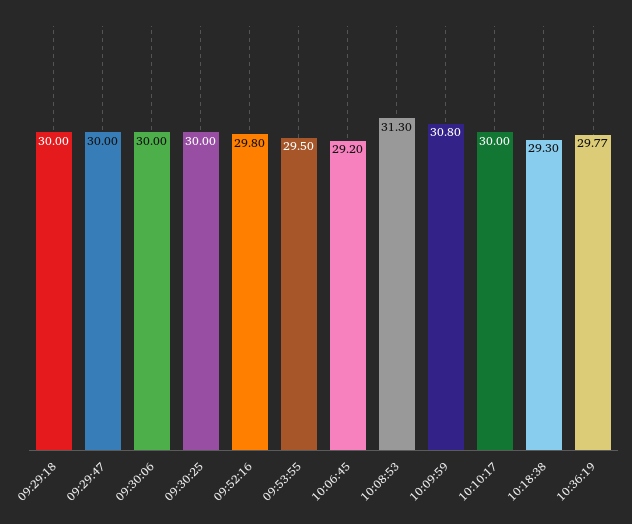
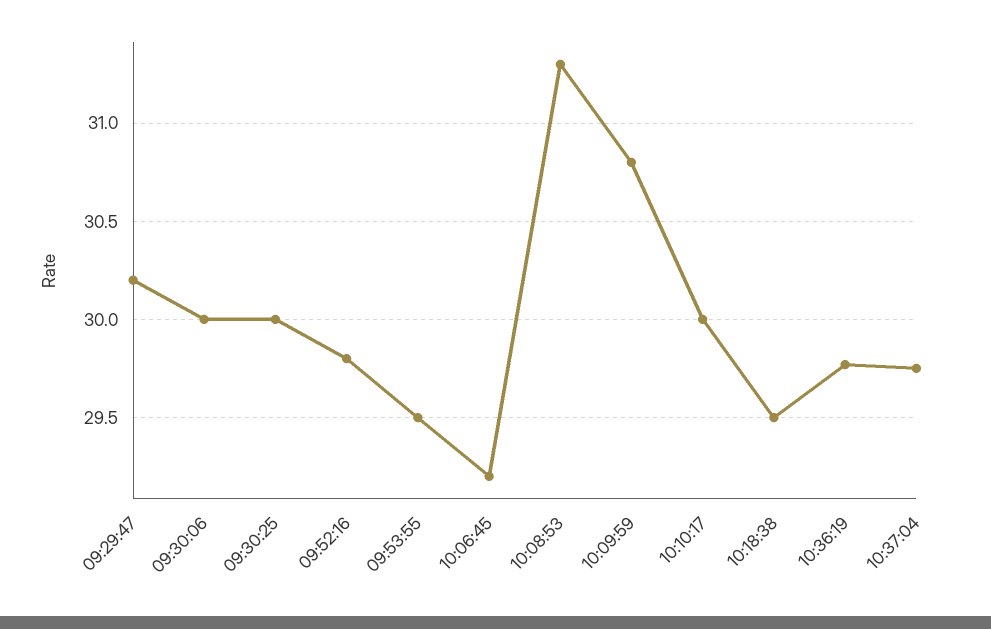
09:29:18: 30 -> none
09:29:47: 30 -> 30.2
10:18:38: 29.3 -> 29.5
10:37:04: none -> 29.75

